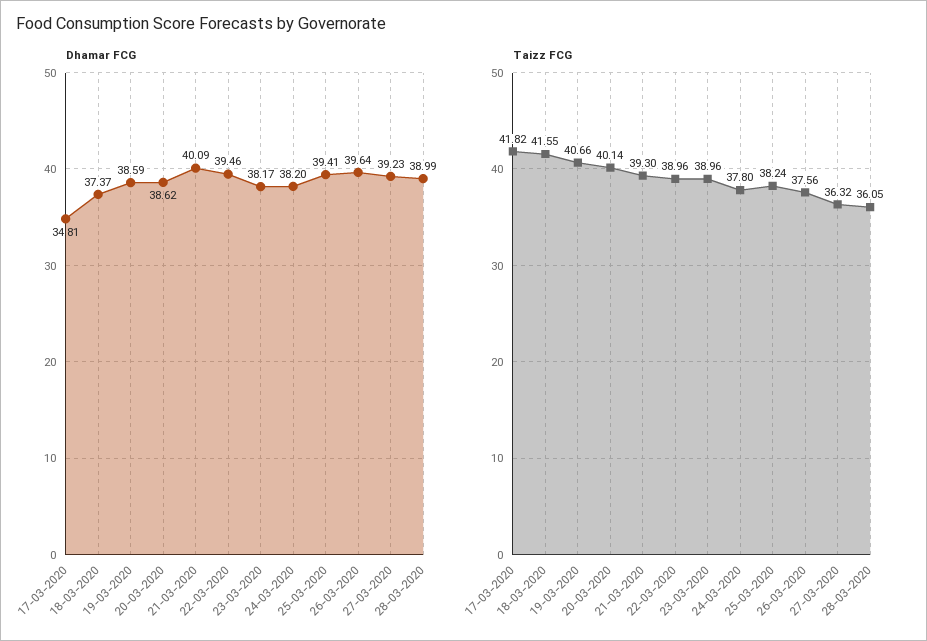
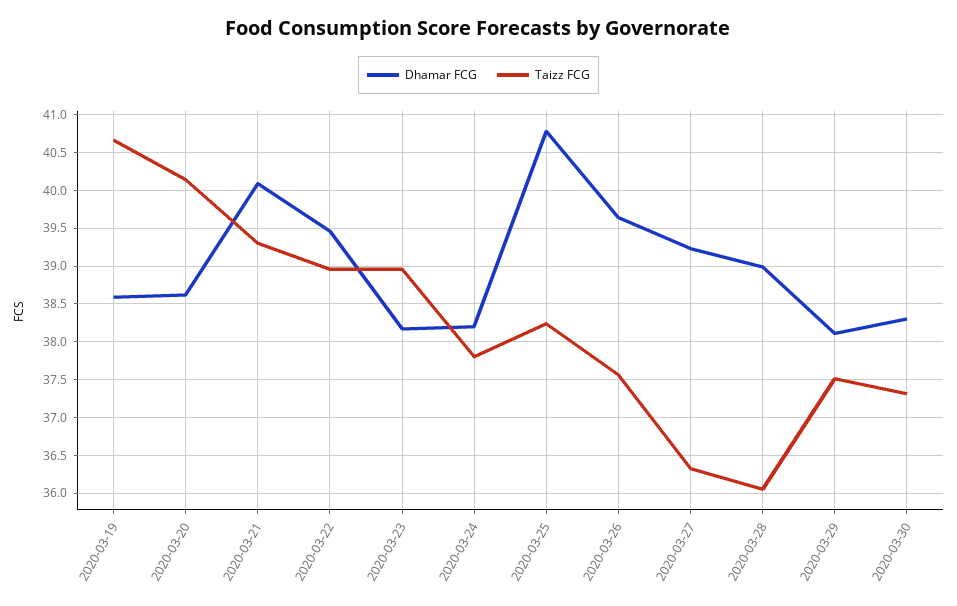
Dhamar FCG, 17-03-2020: 34.81 -> none
Dhamar FCG, 18-03-2020: 37.37 -> none
Dhamar FCG, 25-03-2020: 39.41 -> 40.8
Taizz FCG, 17-03-2020: 41.82 -> none
Taizz FCG, 18-03-2020: 41.55 -> none
Dhamar FCG, 2020-03-29: none -> 38.1
Taizz FCG, 2020-03-29: none -> 37.5
Dhamar FCG, 2020-03-30: none -> 38.3
Taizz FCG, 2020-03-30: none -> 37.3

